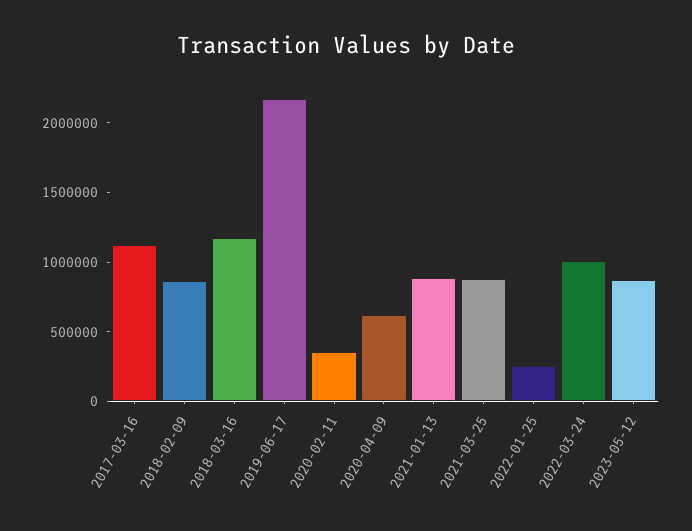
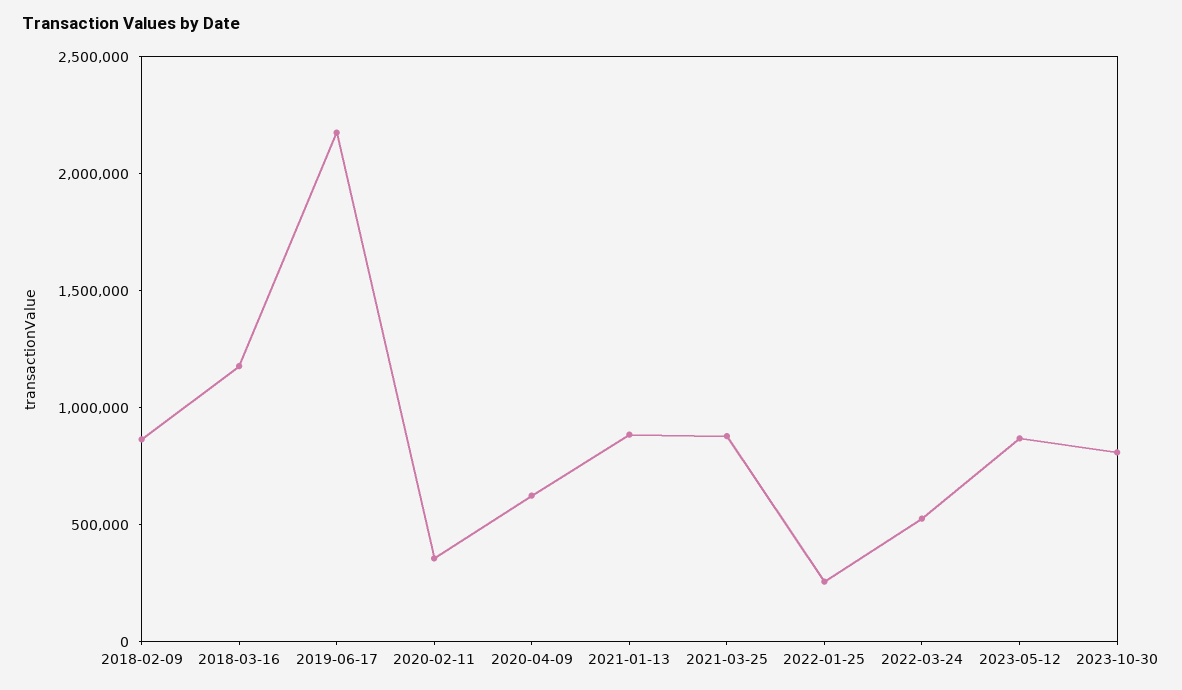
2017-03-16: 1100000 -> none
2022-03-24: 1000000 -> 500000
2023-10-30: none -> 800000

